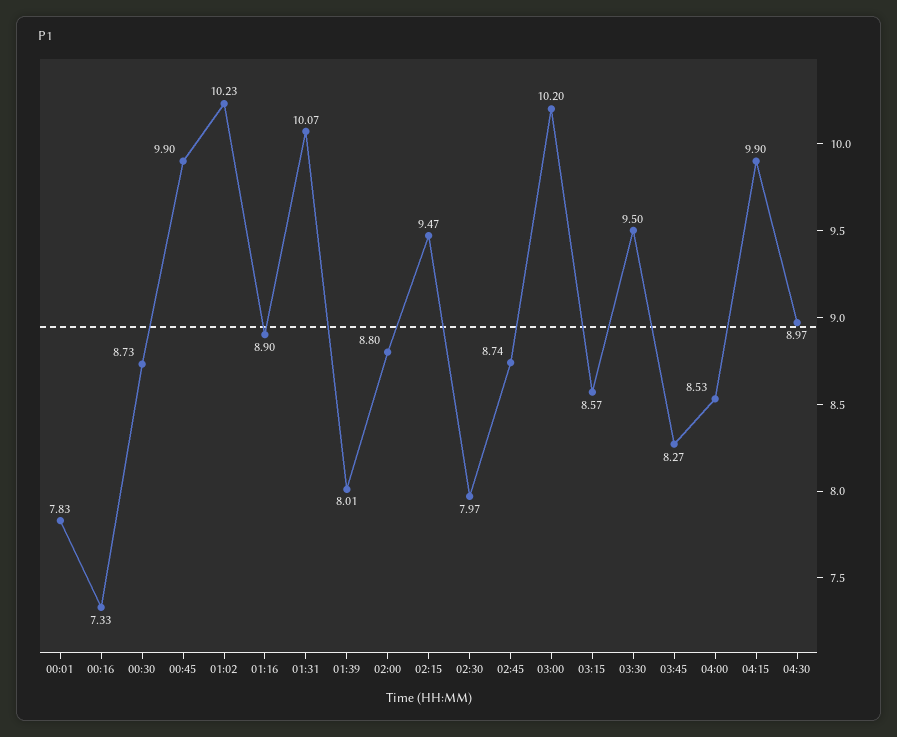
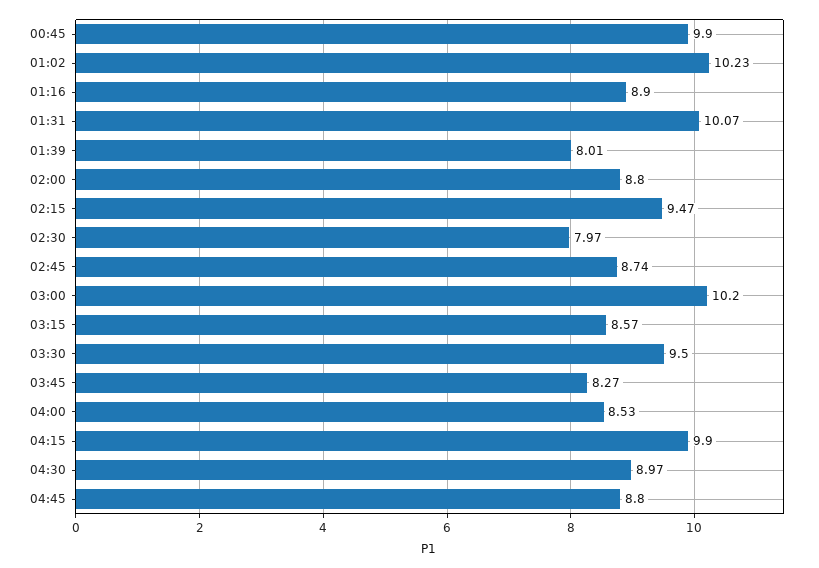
00:01: 7.83 -> none
00:16: 7.33 -> none
00:30: 8.73 -> none
04:45: none -> 8.8

